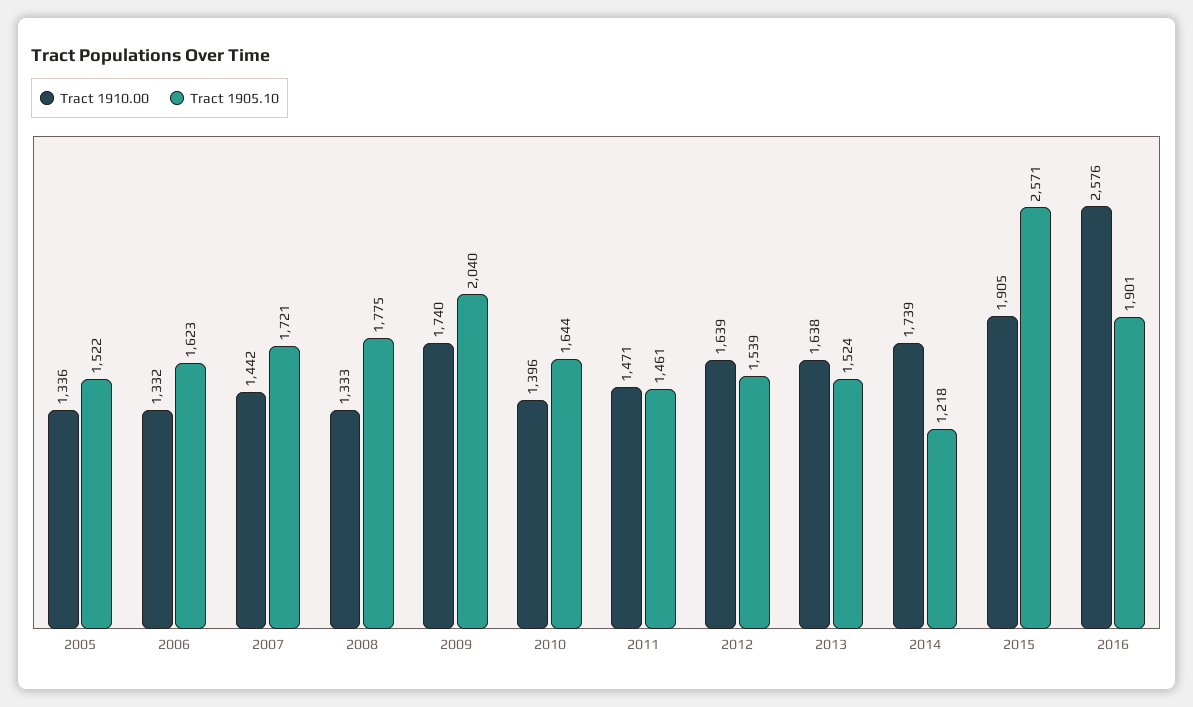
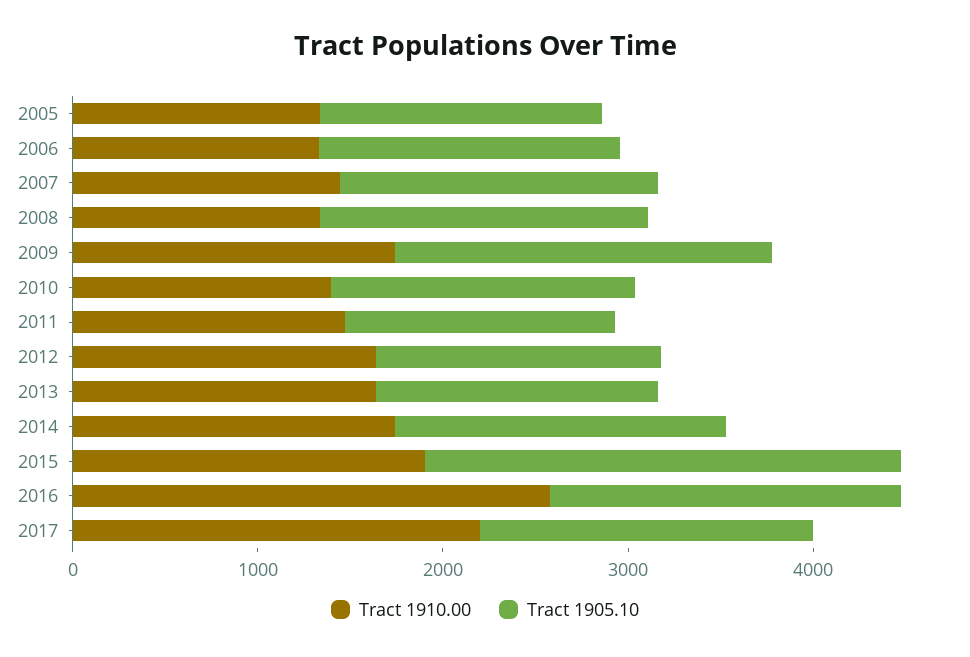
Tract 1905.10, 2014: 1218 -> 1800
Tract 1910.00, 2017: none -> 2200
Tract 1905.10, 2017: none -> 1800

